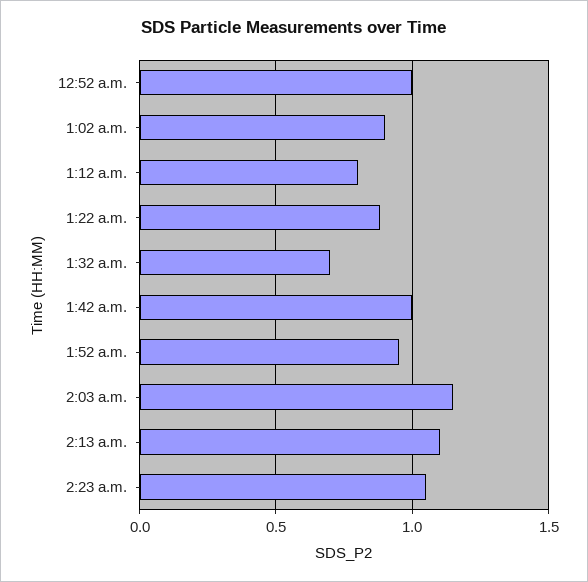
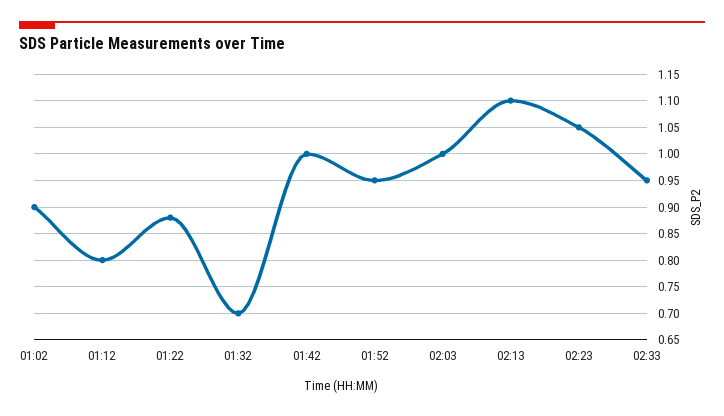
12:52 a.m.: 1 -> none
2:03 a.m.: 1.15 -> 1
02:33: none -> 0.95

